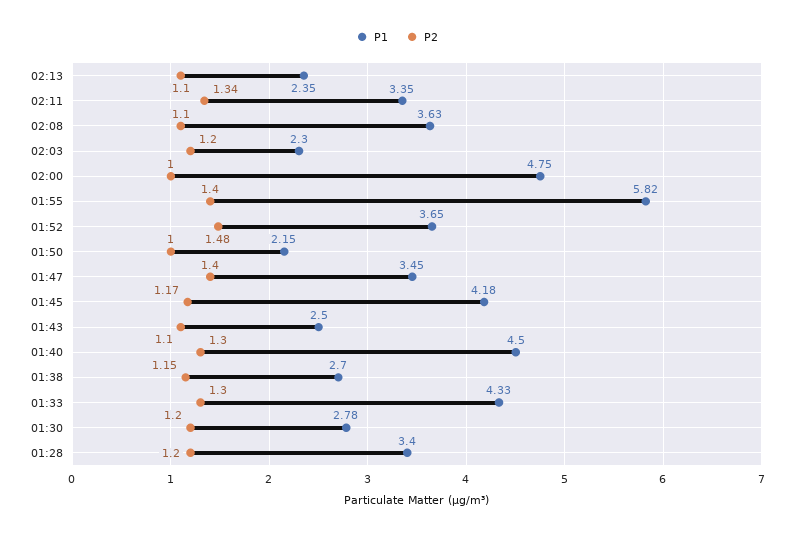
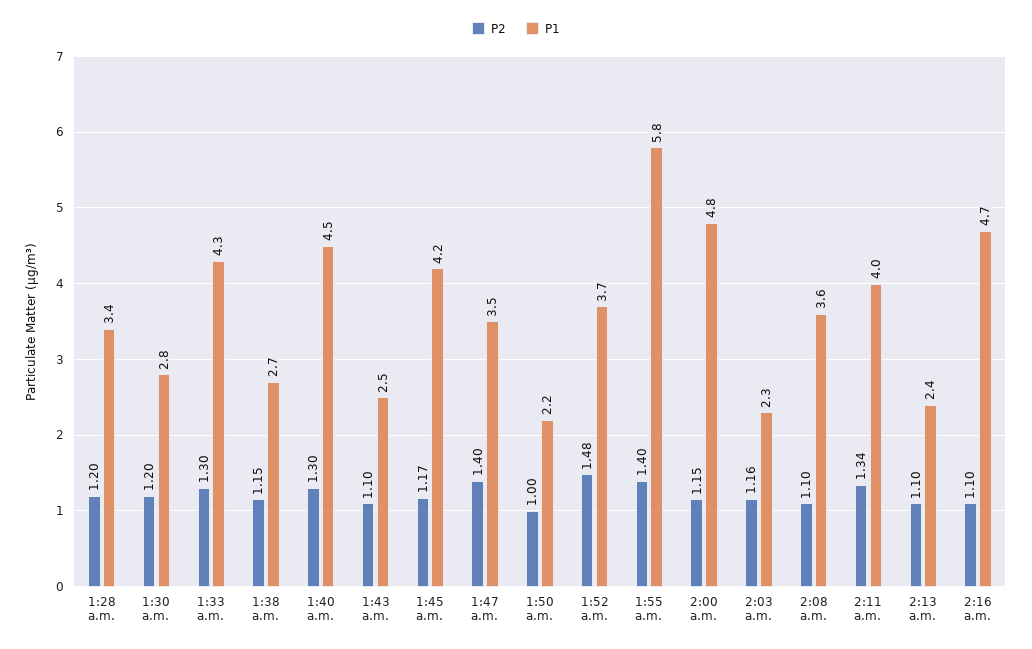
P1, 02:11: 3.35 -> 4
P2, 02:03: 1.2 -> 1.16
P2, 02:00: 1 -> 1.15
P2, 2:16 a.m.: none -> 1.1
P1, 2:16 a.m.: none -> 4.7

